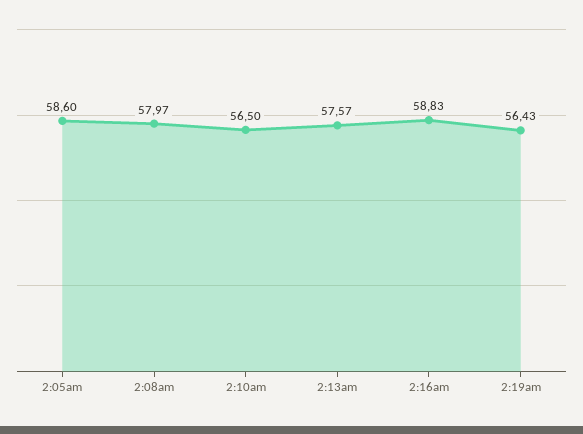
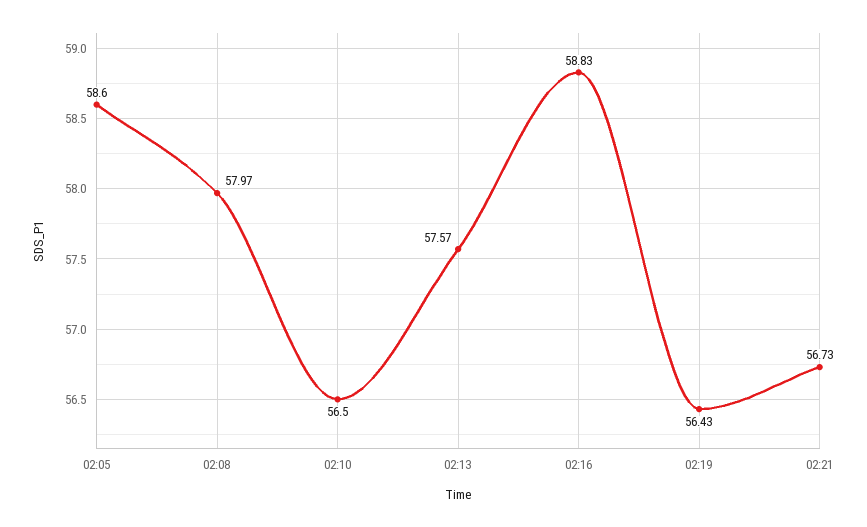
02:21: none -> 56.73

